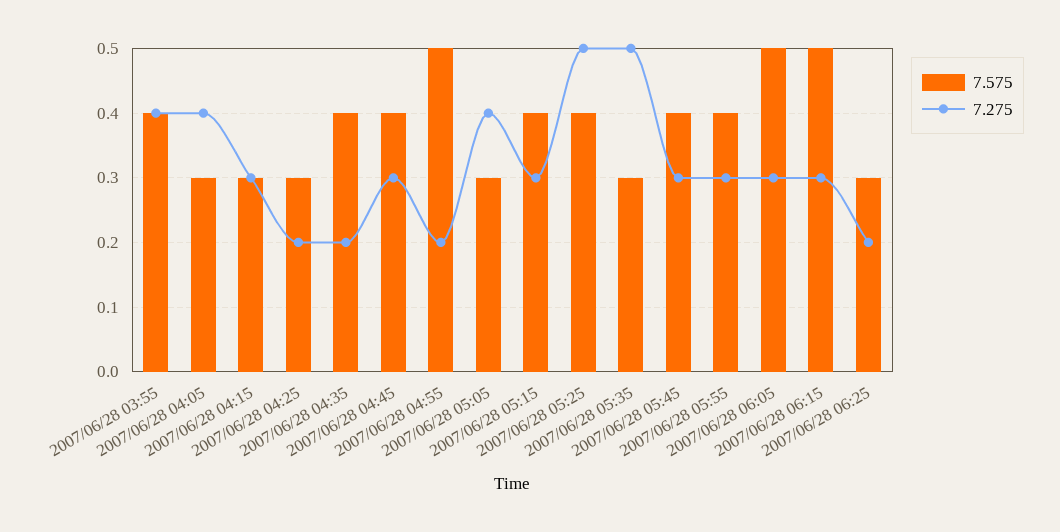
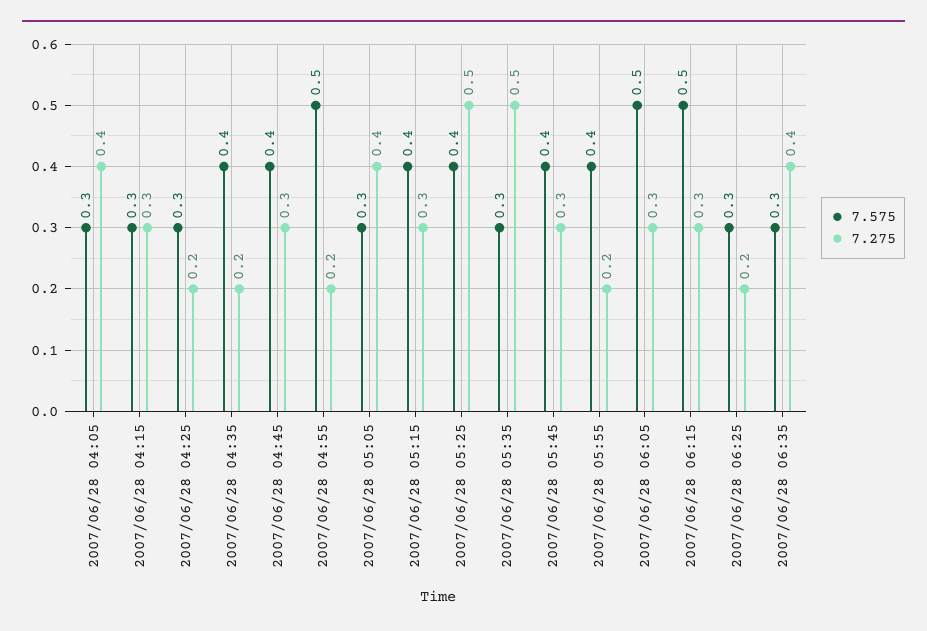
7.575, 2007/06/28 03:55: 0.4 -> none
7.275, 2007/06/28 03:55: 0.4 -> none
7.275, 2007/06/28 05:55: 0.3 -> 0.2
7.575, 2007/06/28 06:35: none -> 0.3
7.275, 2007/06/28 06:35: none -> 0.4

